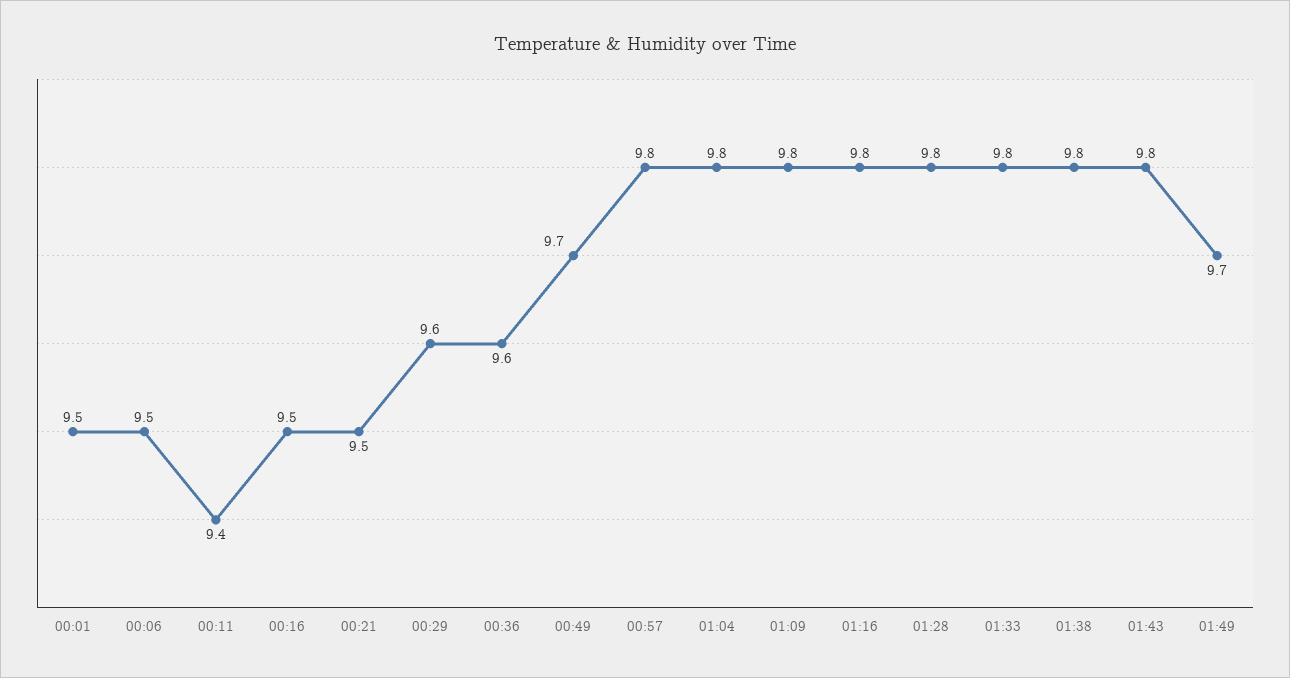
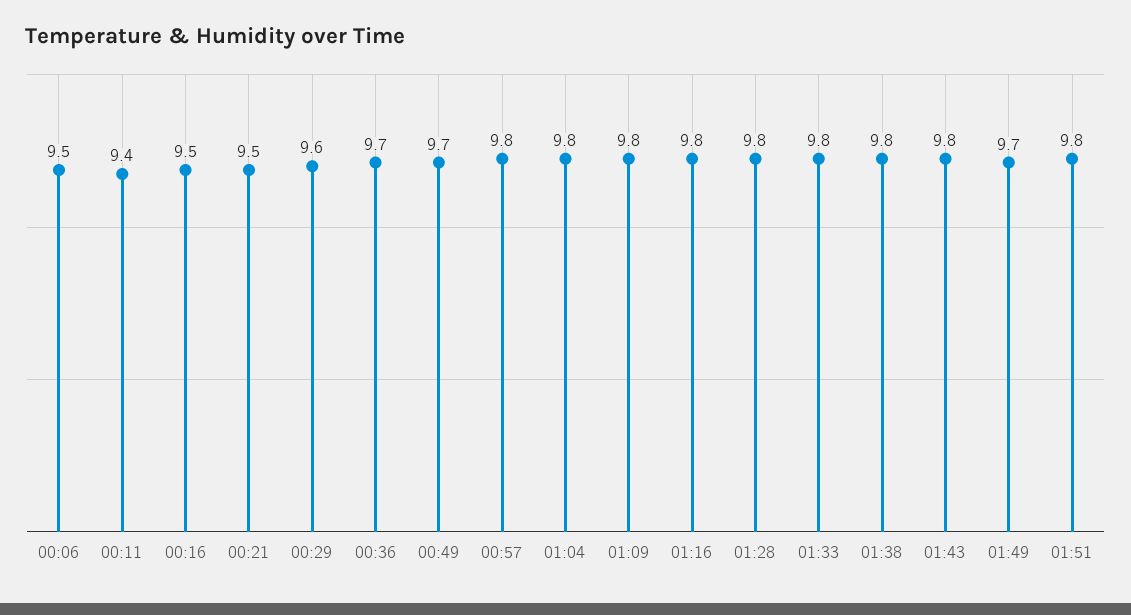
00:01: 9.5 -> none
00:36: 9.6 -> 9.7
01:51: none -> 9.8

